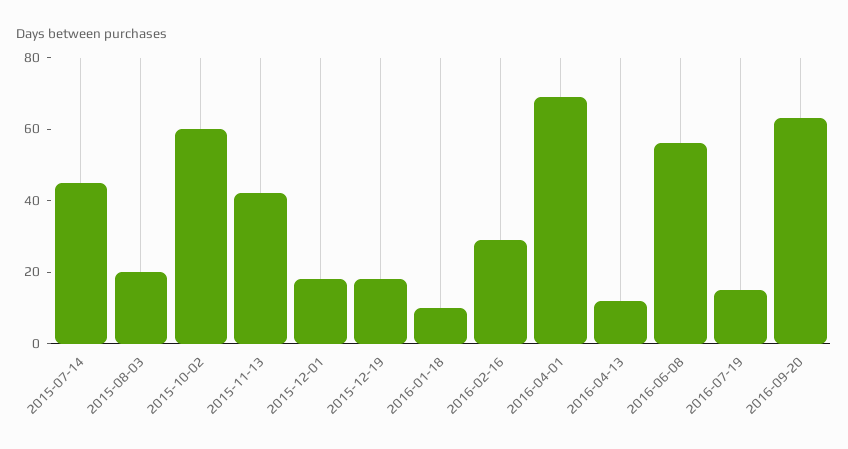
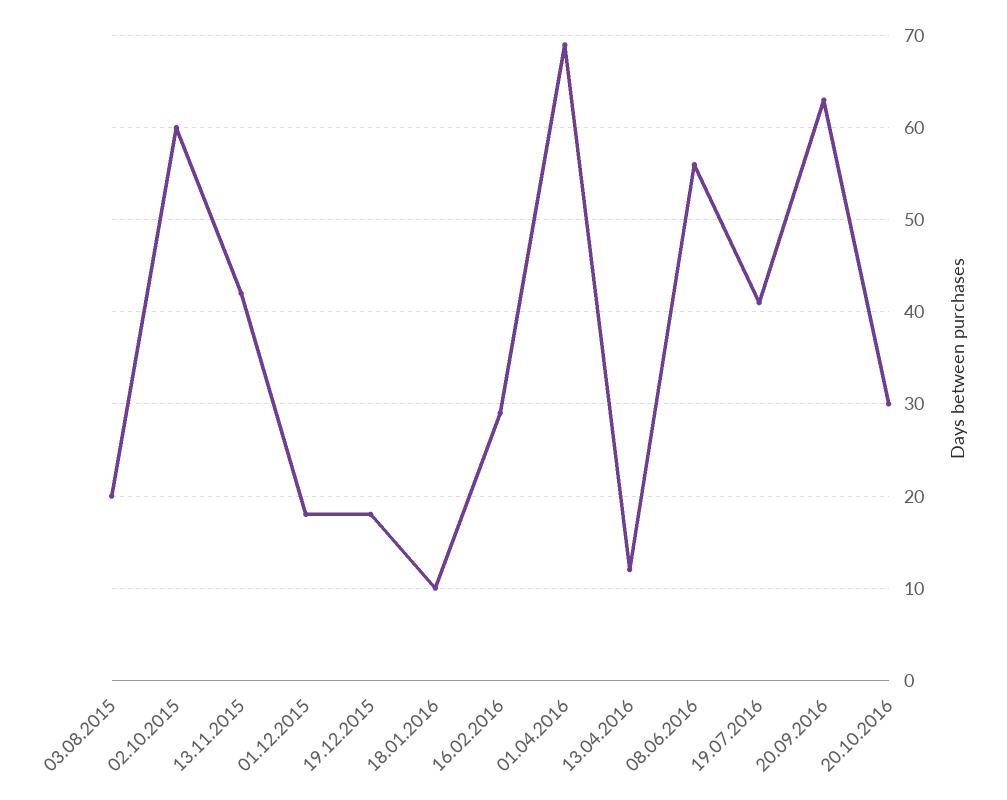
2015-07-14: 45 -> none
2016-07-19: 15 -> 41
20.10.2016: none -> 30

